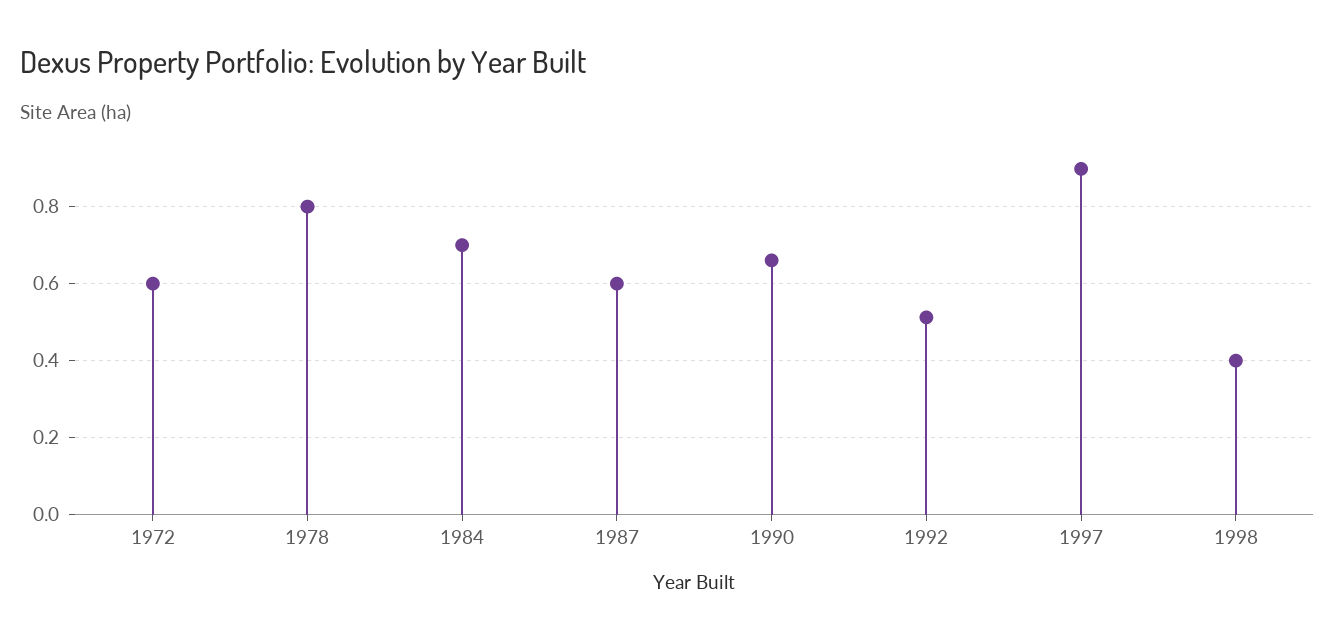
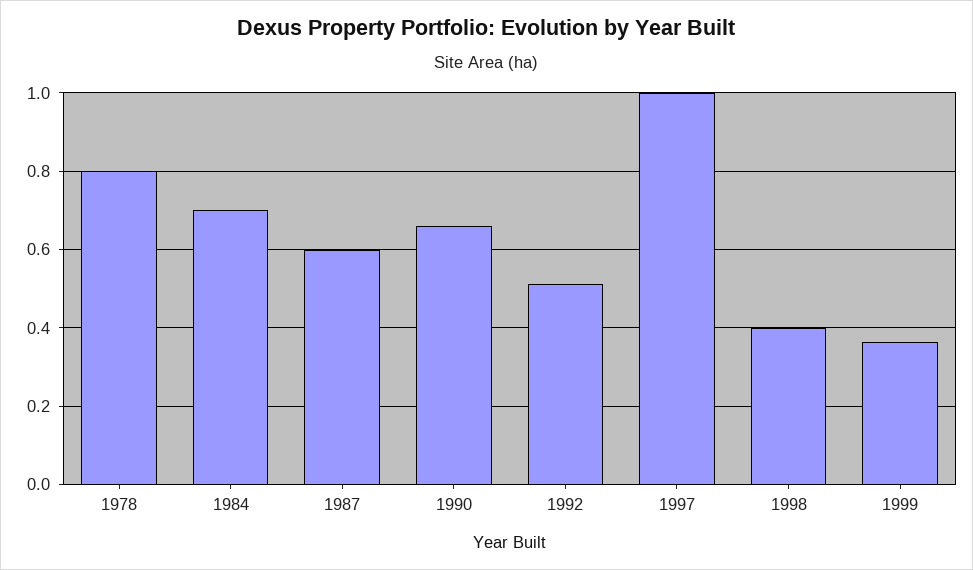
1972: 0.6 -> none
1997: 0.9 -> 1
1999: none -> 0.36

